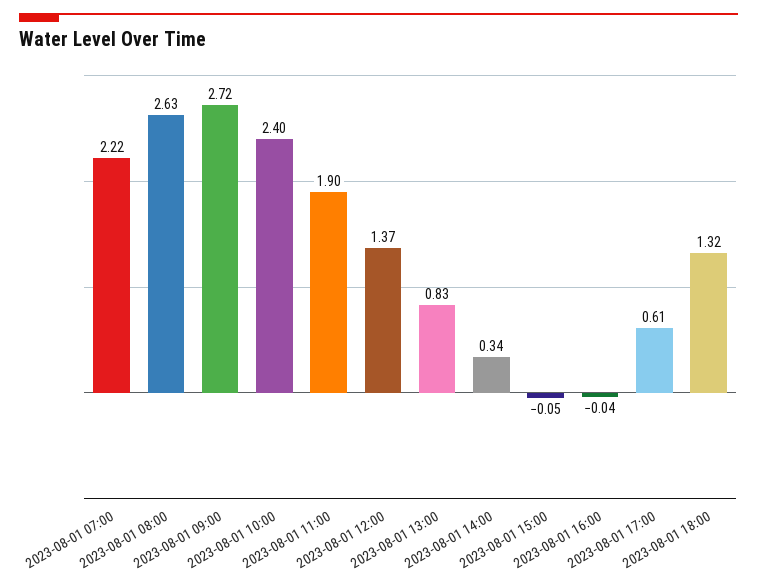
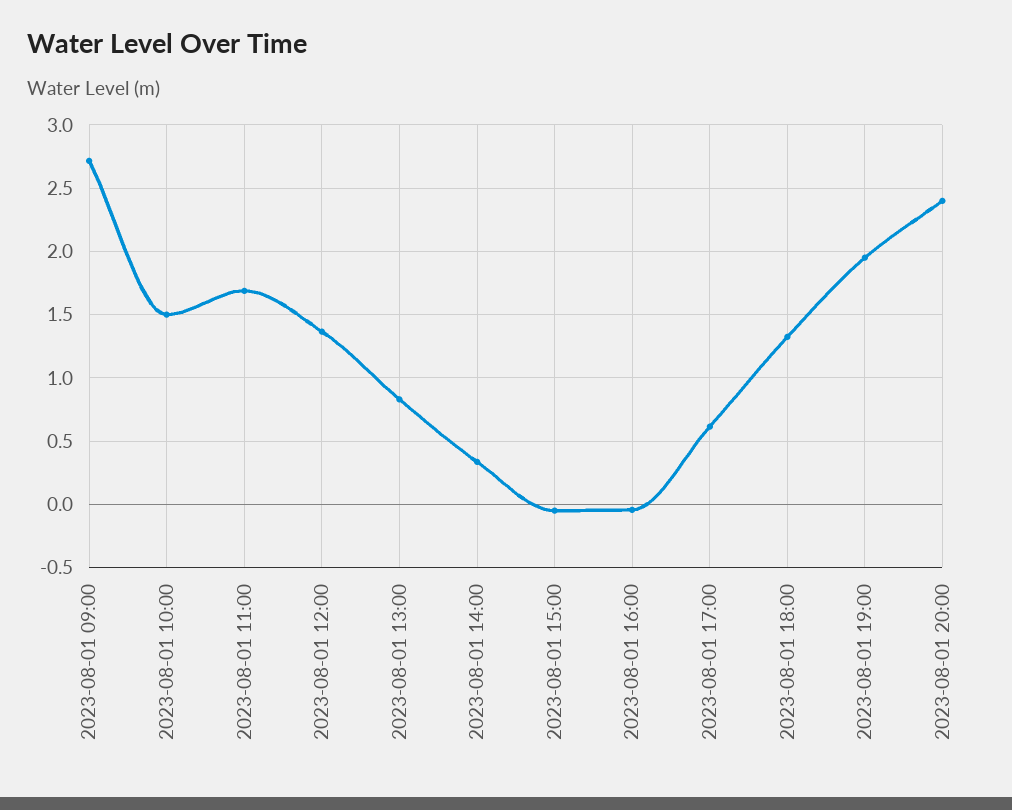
2023-08-01 07:00: 2.22 -> none
2023-08-01 08:00: 2.63 -> none
2023-08-01 10:00: 2.4 -> 1.5
2023-08-01 11:00: 1.9 -> 1.7
2023-08-01 19:00: none -> 1.95
2023-08-01 20:00: none -> 2.4

